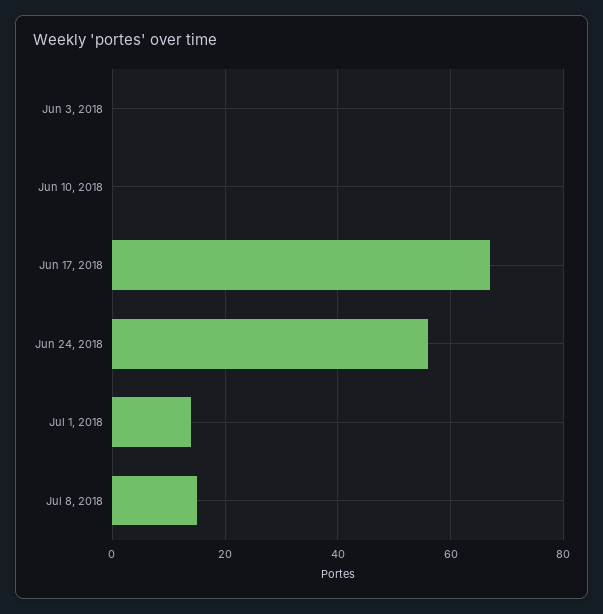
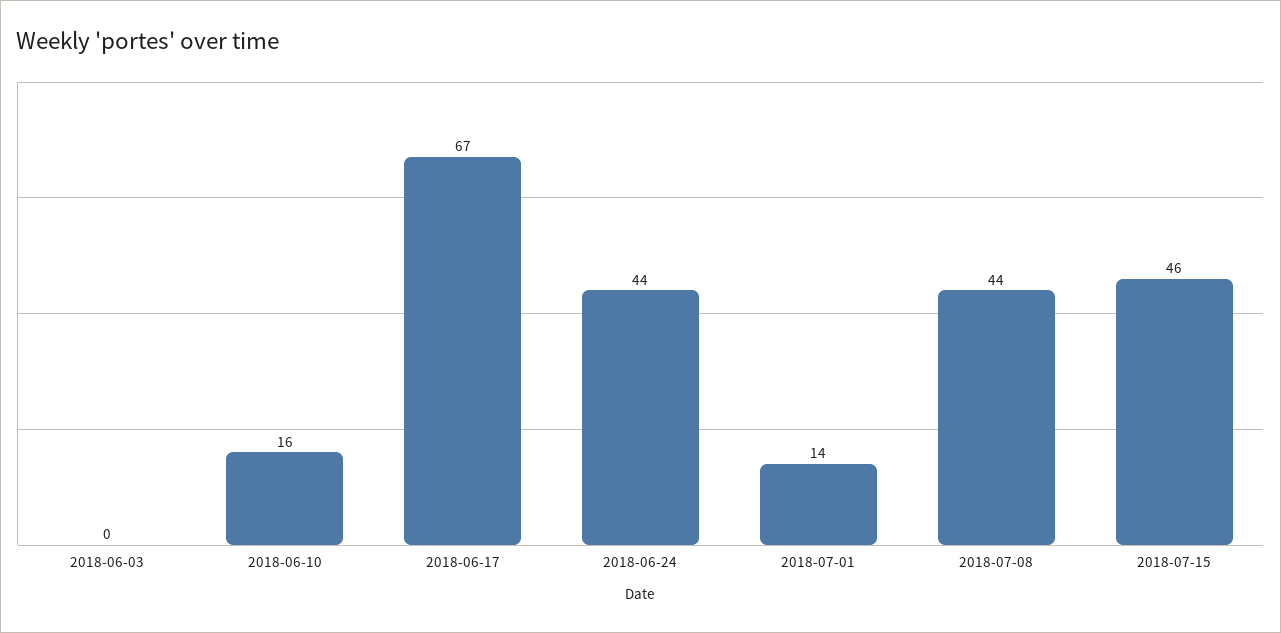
Jun 10, 2018: 0 -> 16
Jun 24, 2018: 55 -> 44
Jul 8, 2018: 15 -> 44
2018-07-15: none -> 46

